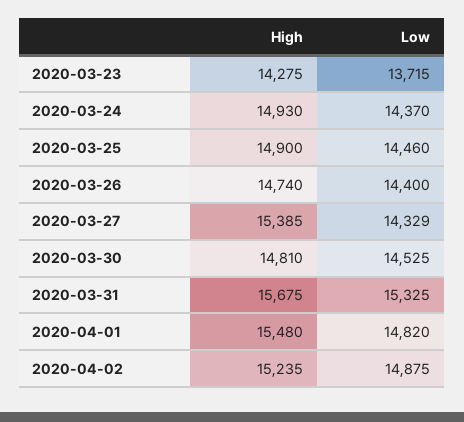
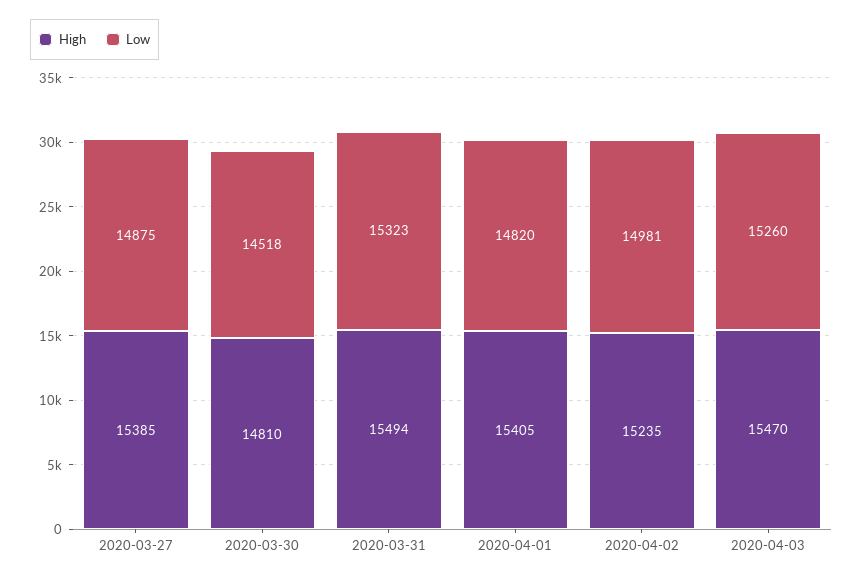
High, 2020-03-23: 14275 -> none
Low, 2020-03-23: 13715 -> none
High, 2020-03-24: 14930 -> none
Low, 2020-03-24: 14370 -> none
High, 2020-03-25: 14900 -> none
Low, 2020-03-25: 14460 -> none
High, 2020-03-26: 14740 -> none
Low, 2020-03-26: 14400 -> none
Low, 2020-03-27: 14329 -> 14875
Low, 2020-03-30: 14525 -> 14518
High, 2020-03-31: 15675 -> 15494
Low, 2020-03-31: 15325 -> 15323
High, 2020-04-01: 15480 -> 15405
Low, 2020-04-02: 14875 -> 14981
High, 2020-04-03: none -> 15470
Low, 2020-04-03: none -> 15260

